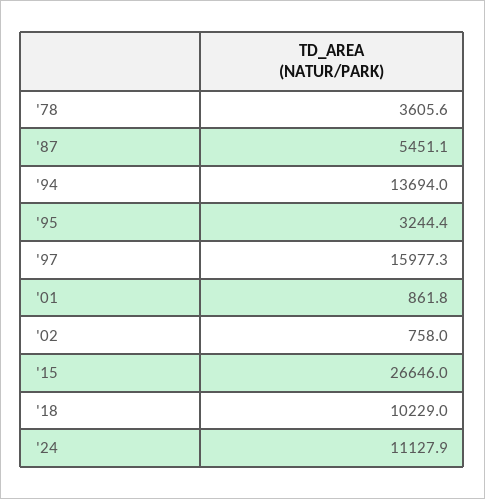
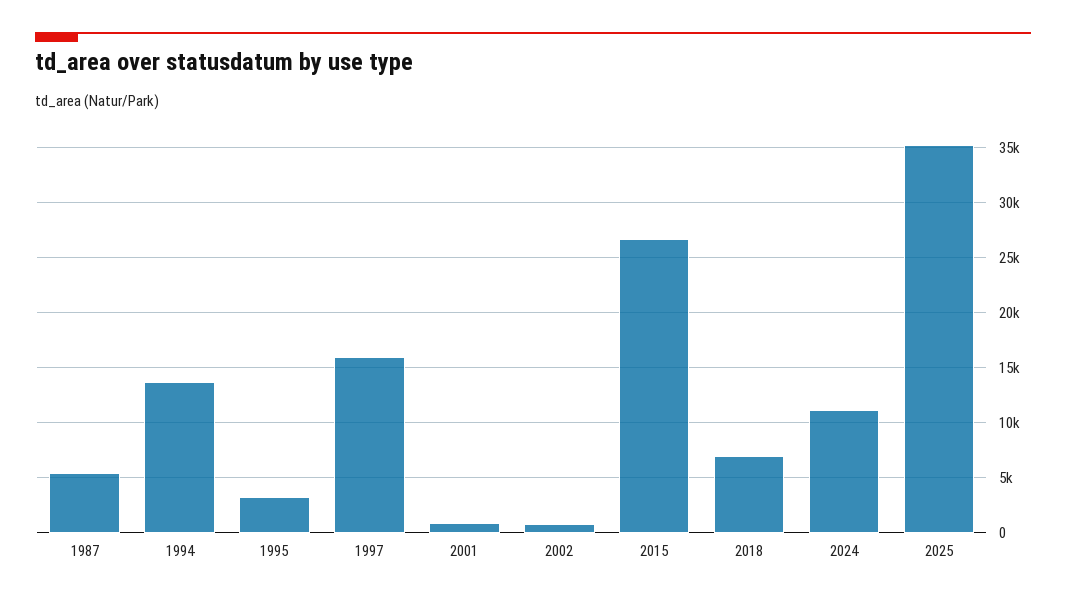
'78: 3605.6 -> none
'18: 10229 -> 7000
2025: none -> 35000

